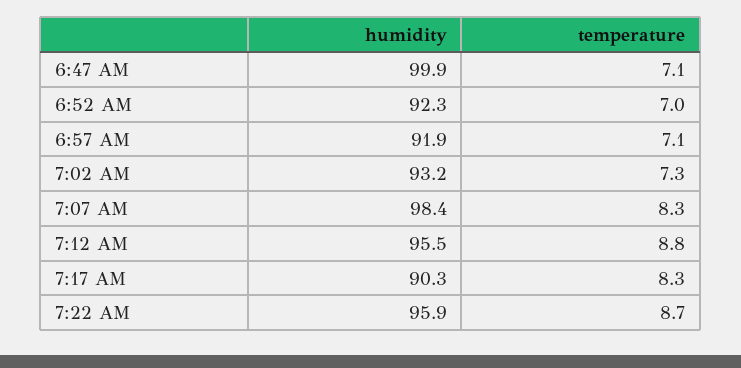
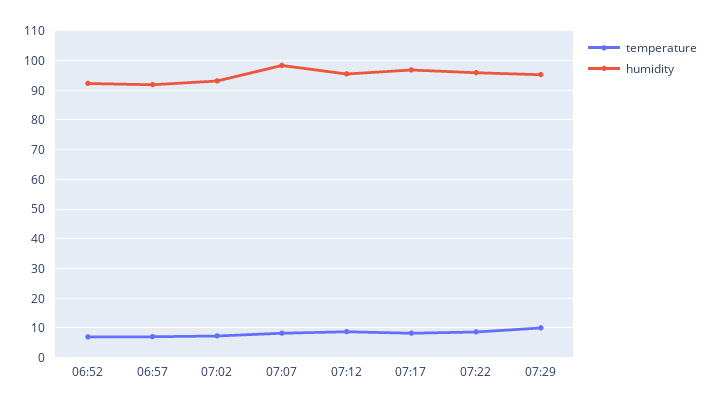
humidity, 6:47 AM: 99.9 -> none
temperature, 6:47 AM: 7.1 -> none
humidity, 7:17 AM: 90.3 -> 97.5
temperature, 07:29: none -> 10
humidity, 07:29: none -> 95

